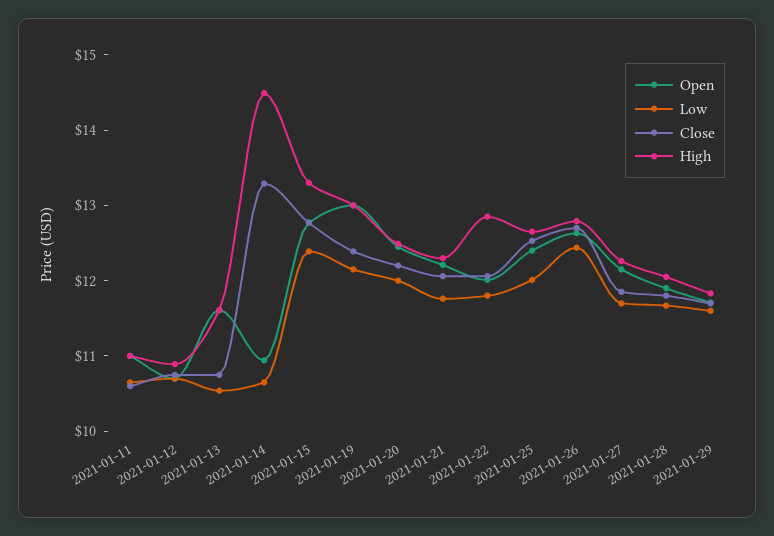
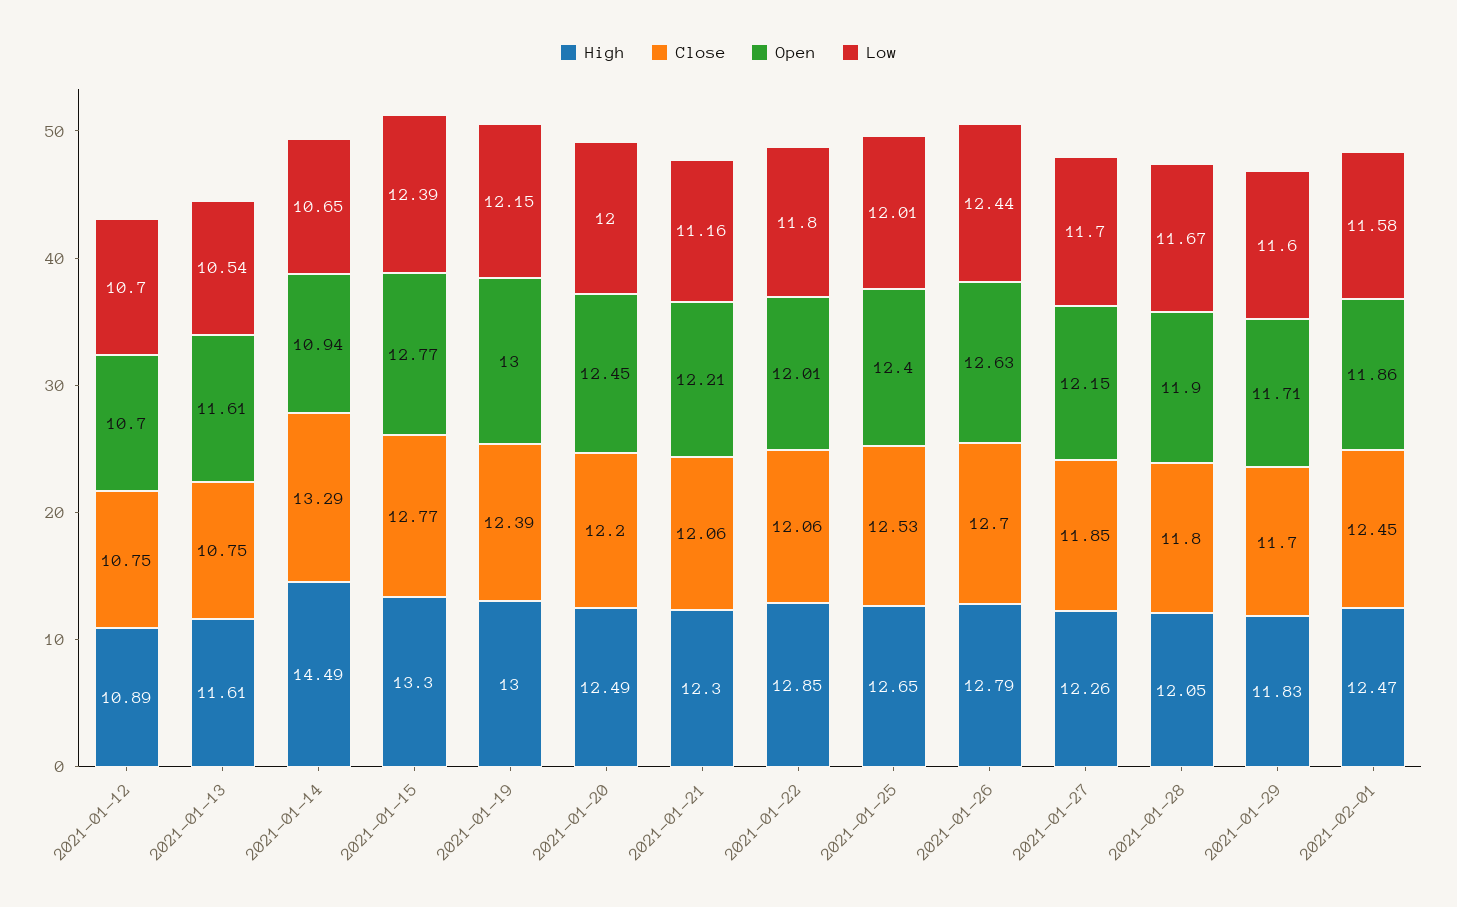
Open, 2021-01-11: 11 -> none
Low, 2021-01-11: 10.6 -> none
Close, 2021-01-11: 10.6 -> none
High, 2021-01-11: 11 -> none
Low, 2021-01-21: 11.8 -> 11.16
High, 2021-02-01: none -> 12.47
Close, 2021-02-01: none -> 12.45
Open, 2021-02-01: none -> 11.86
Low, 2021-02-01: none -> 11.58

